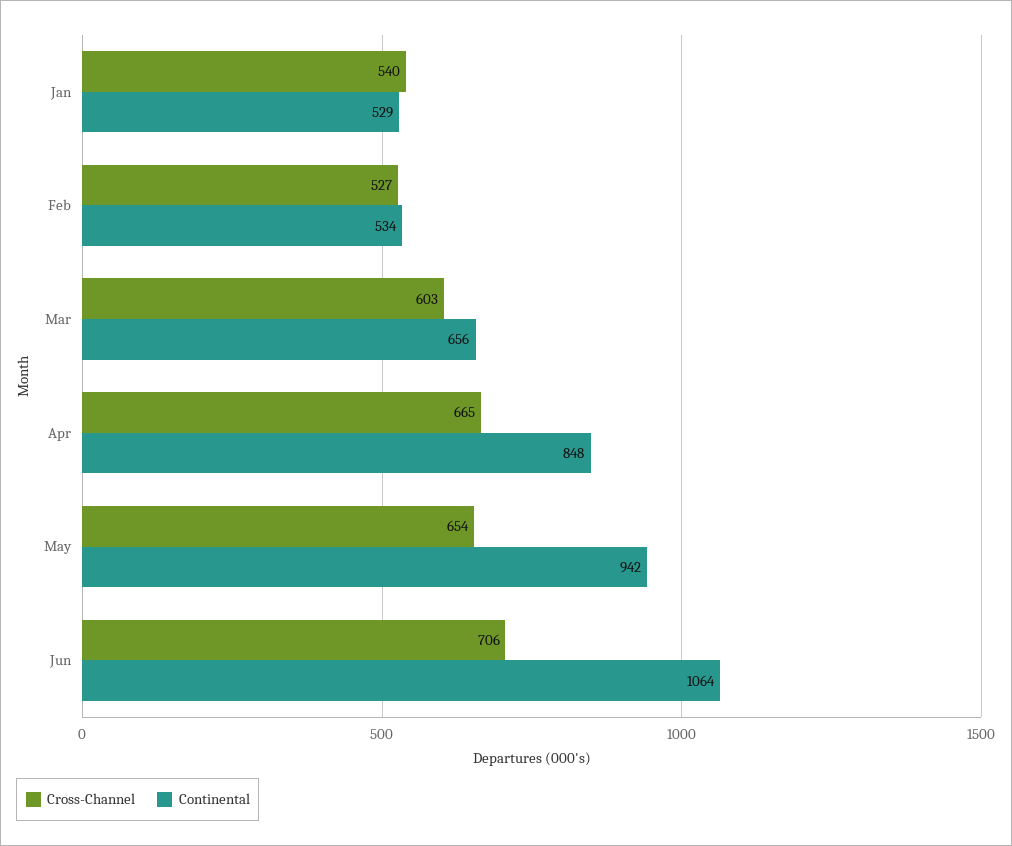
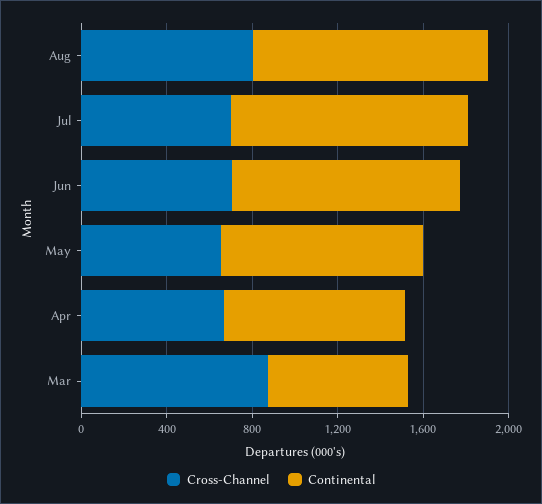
Cross-Channel, Jan: 540 -> none
Continental, Jan: 529 -> none
Cross-Channel, Feb: 527 -> none
Continental, Feb: 534 -> none
Cross-Channel, Mar: 603 -> 900
Cross-Channel, Aug: none -> 800
Continental, Aug: none -> 1100
Cross-Channel, Jul: none -> 700
Continental, Jul: none -> 1100

